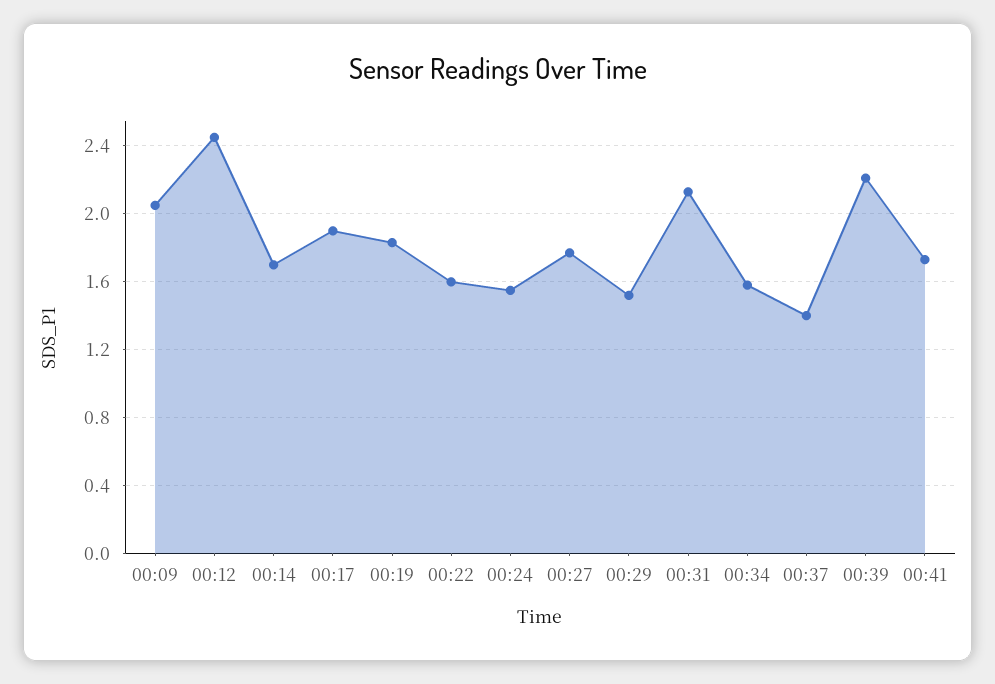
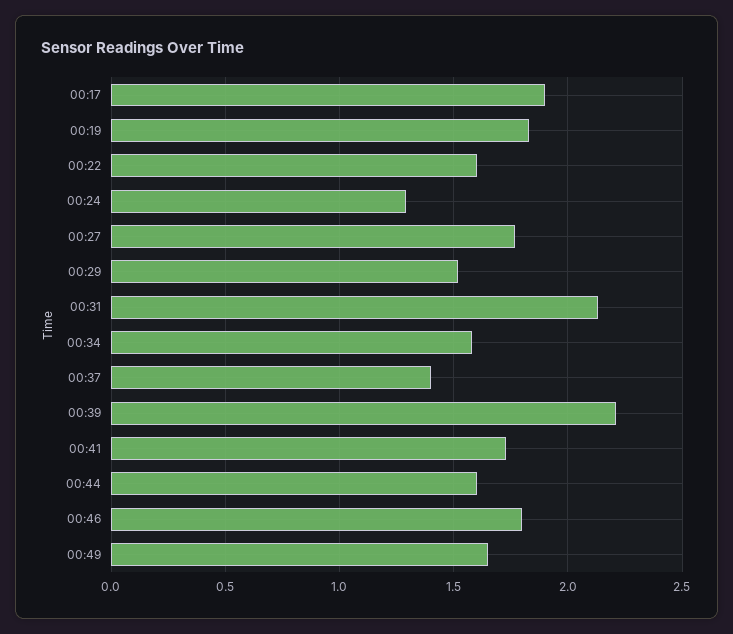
00:09: 2.05 -> none
00:12: 2.45 -> none
00:14: 1.7 -> none
00:24: 1.55 -> 1.3
00:44: none -> 1.6
00:46: none -> 1.8
00:49: none -> 1.65

